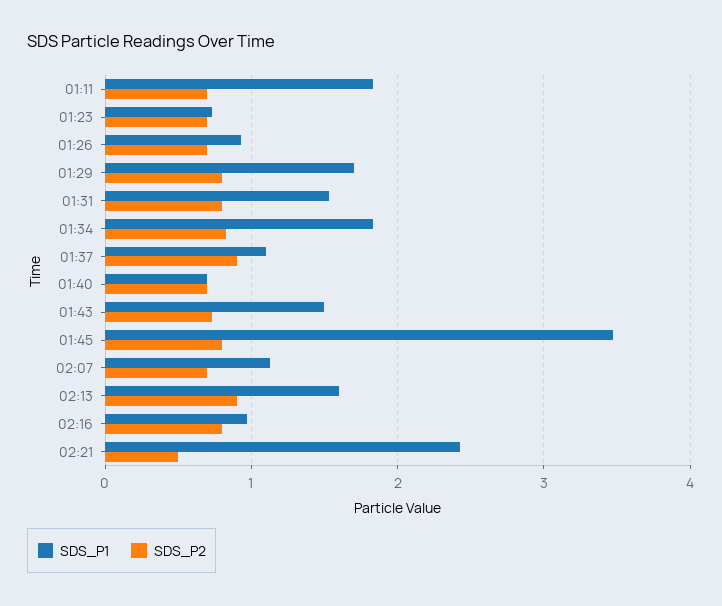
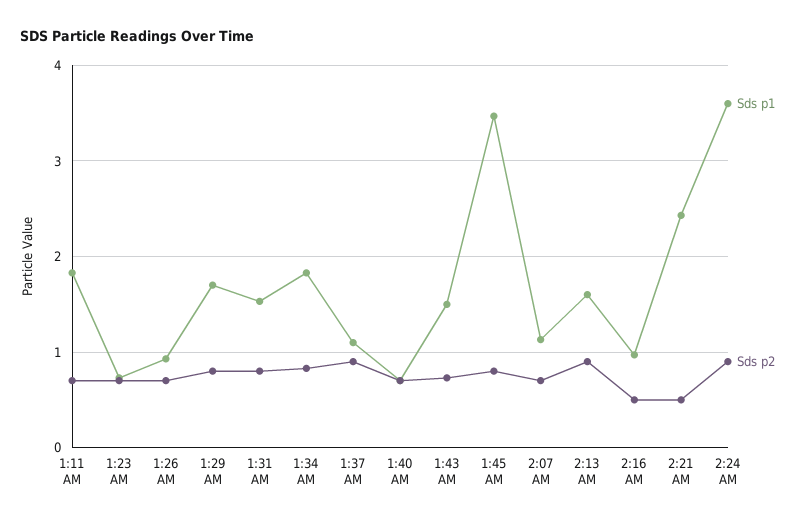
SDS_P2, 02:16: 0.8 -> 0.5
SDS_P1, 2:24 AM: none -> 3.6
SDS_P2, 2:24 AM: none -> 0.9

